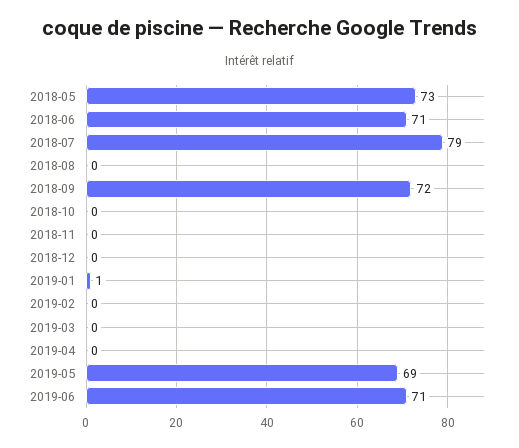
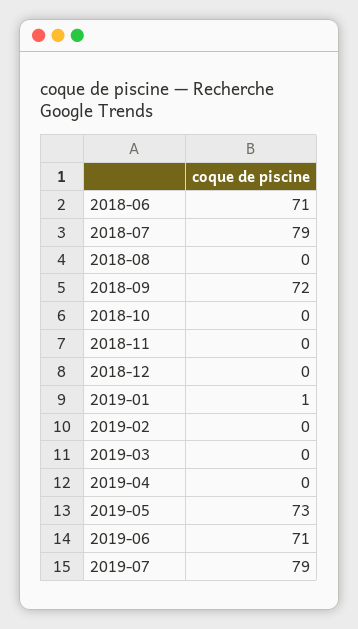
2018-05: 73 -> none
2019-05: 69 -> 73
2019-07: none -> 79

